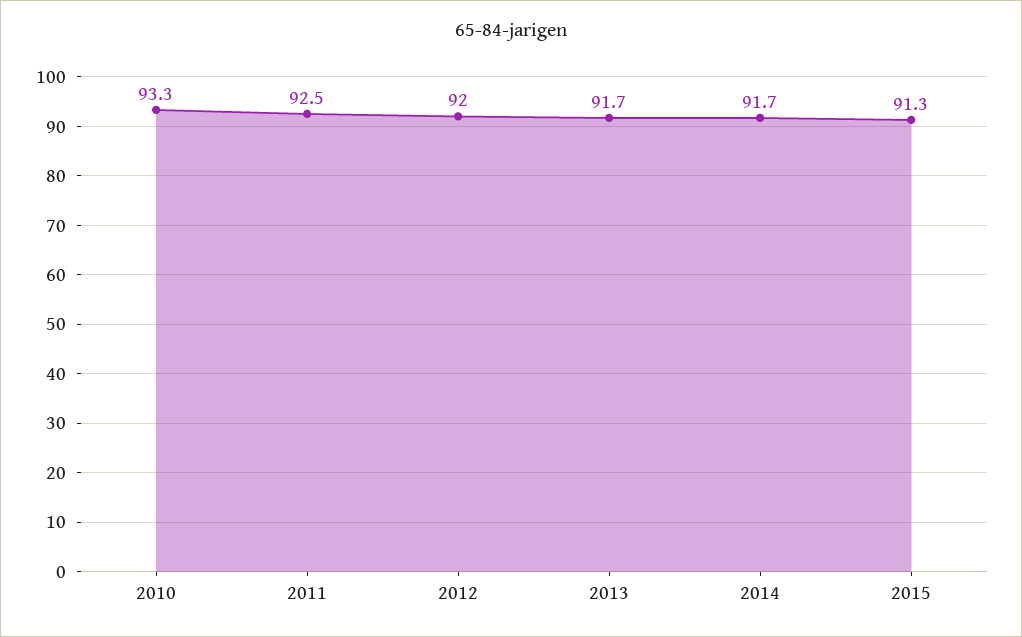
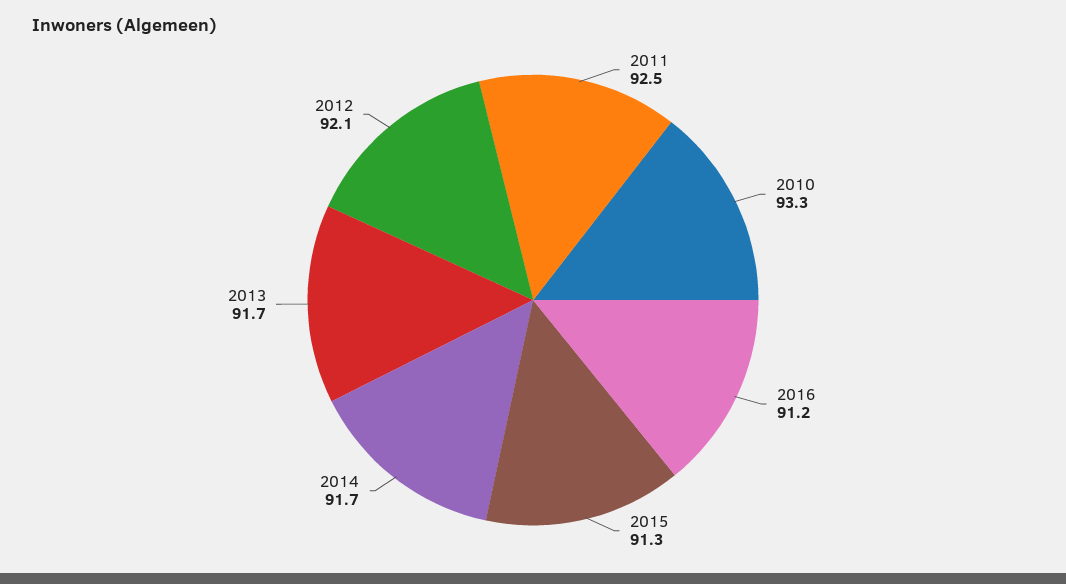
2012: 92 -> 92.1
2016: none -> 91.2

